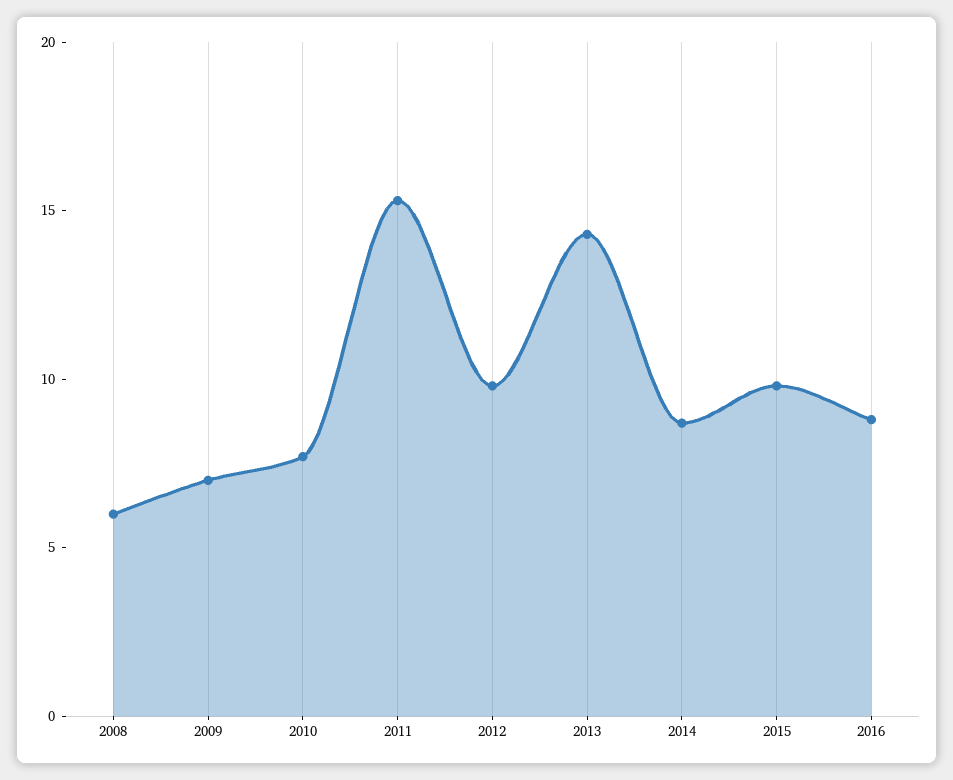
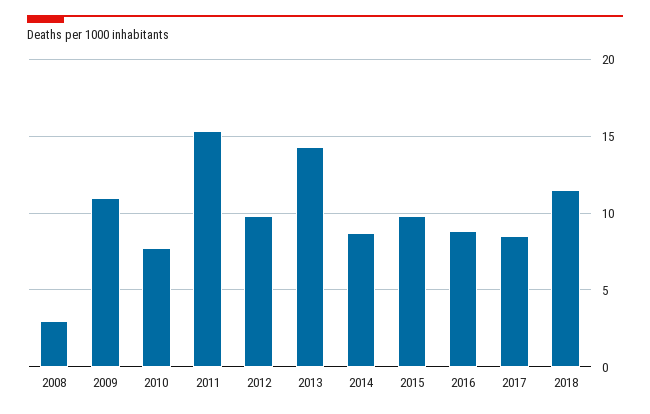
2008: 6 -> 3
2009: 7 -> 11
2017: none -> 8.5
2018: none -> 11.5

